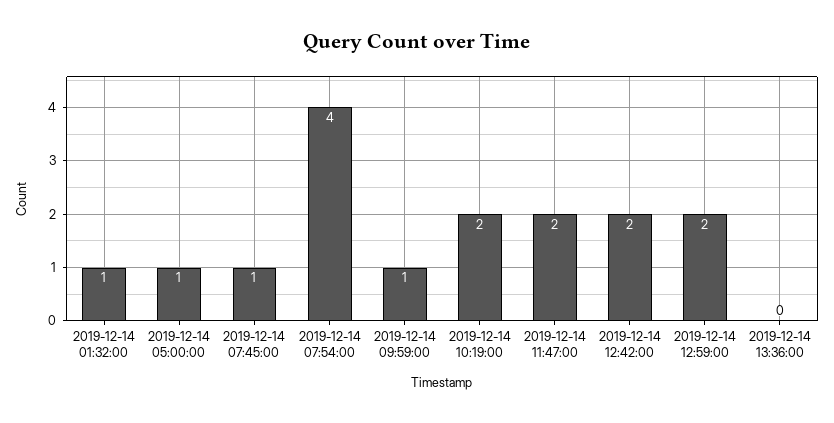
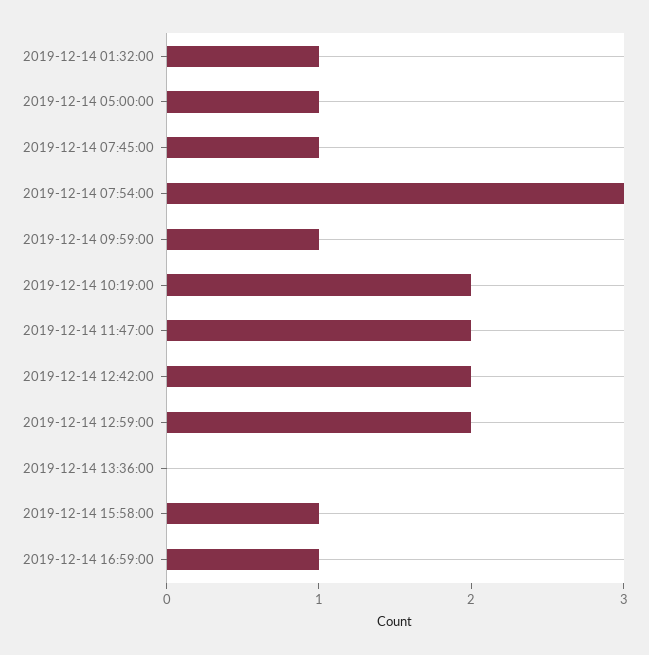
2019-12-14 07:54:00: 4 -> 3
2019-12-14 15:58:00: none -> 1
2019-12-14 16:59:00: none -> 1

